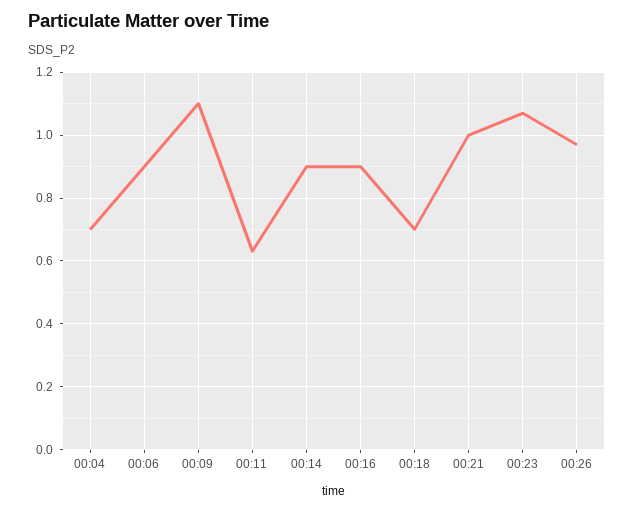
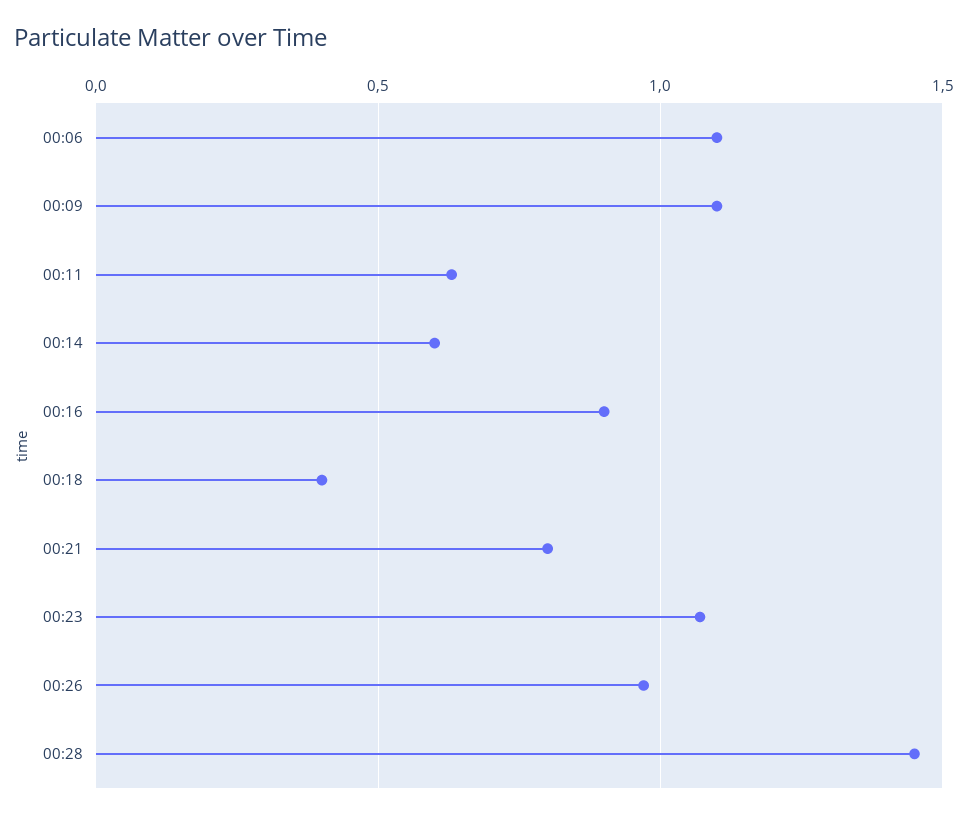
00:04: 0.7 -> none
00:06: 0.9 -> 1.1
00:14: 0.9 -> 0.6
00:18: 0.7 -> 0.4
00:21: 1 -> 0.8
00:28: none -> 1.45

